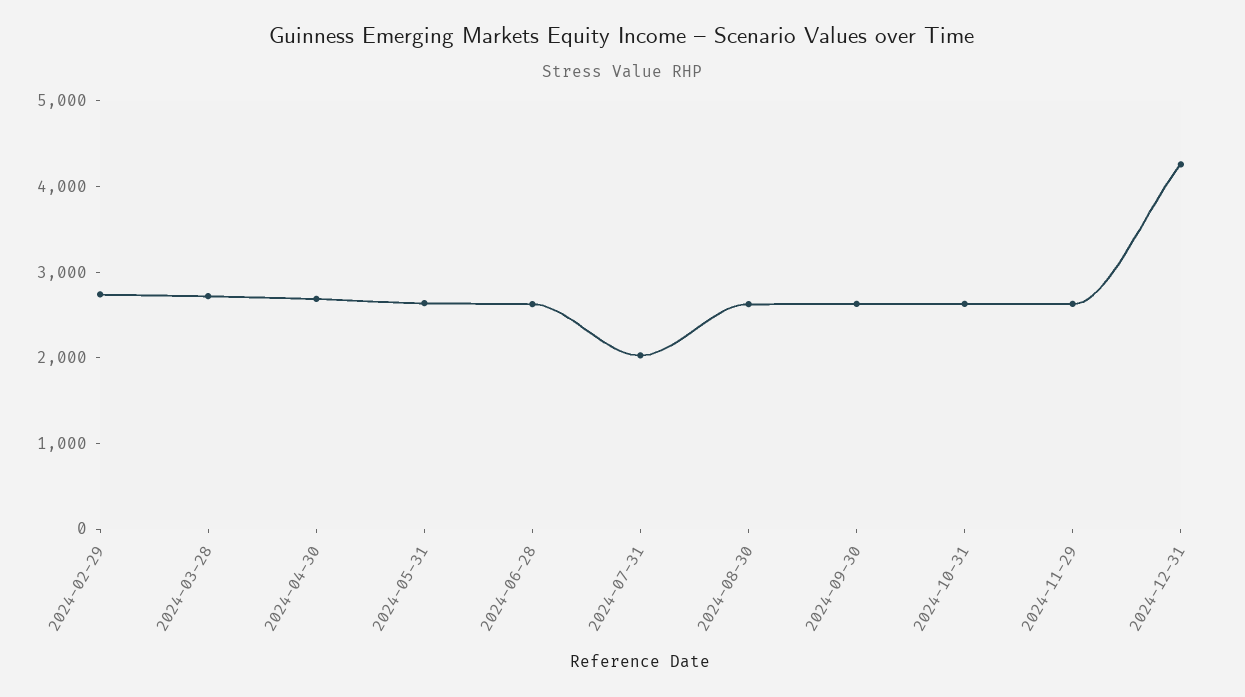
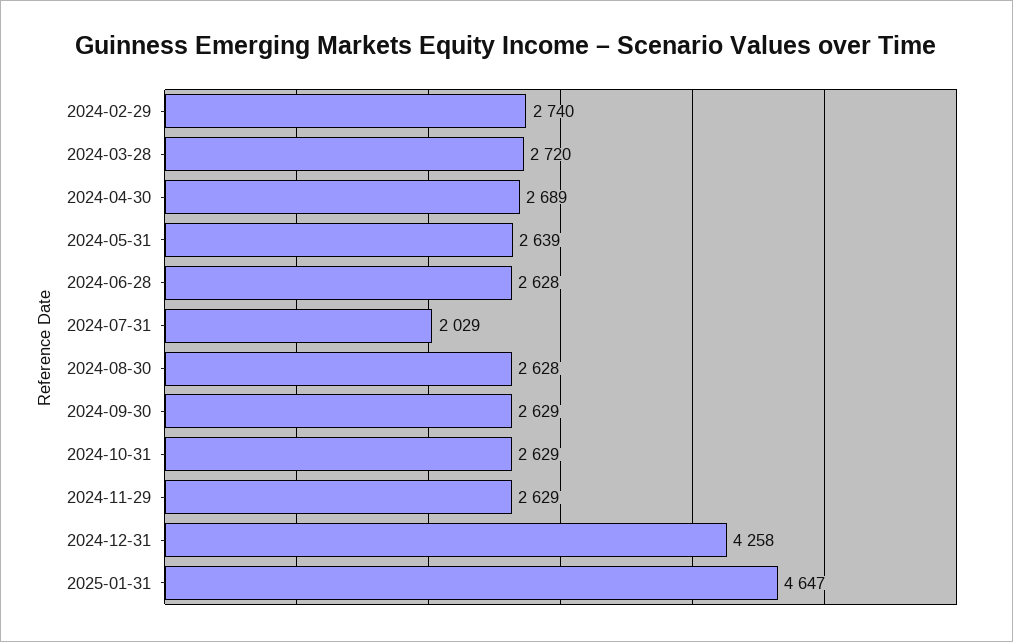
2025-01-31: none -> 4647

